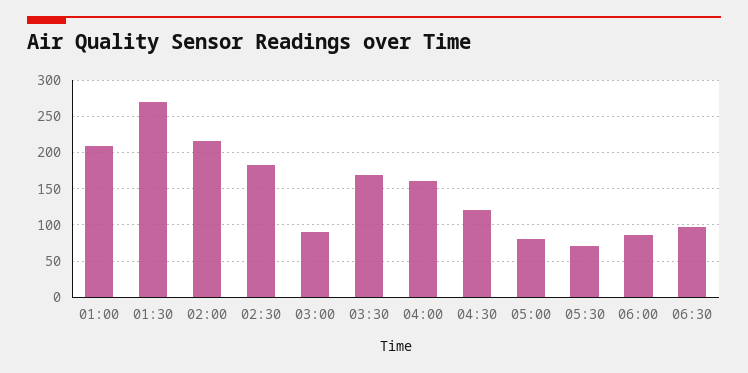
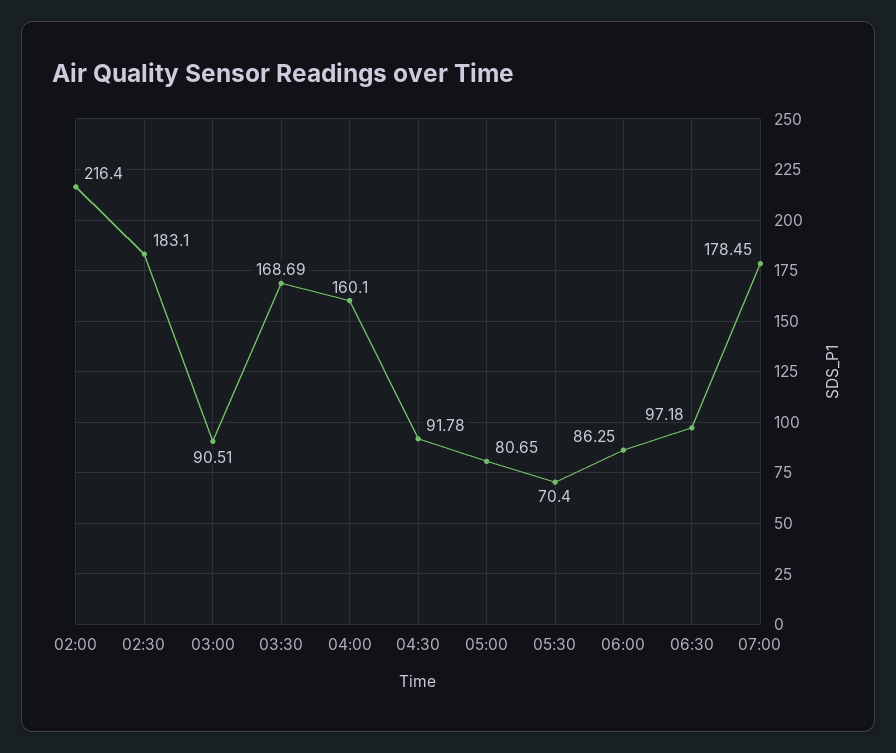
01:00: 210 -> none
01:30: 270 -> none
04:30: 120 -> 91.78
07:00: none -> 178.45

